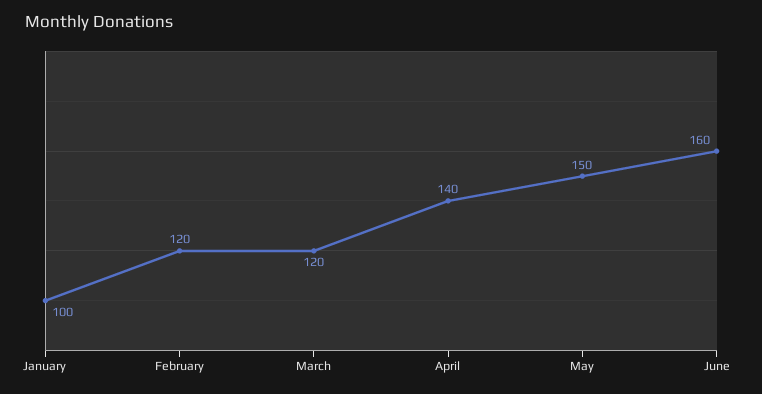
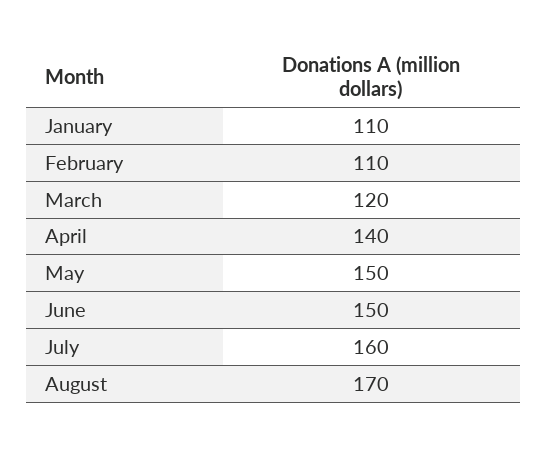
January: 100 -> 110
February: 120 -> 110
June: 160 -> 150
July: none -> 160
August: none -> 170

